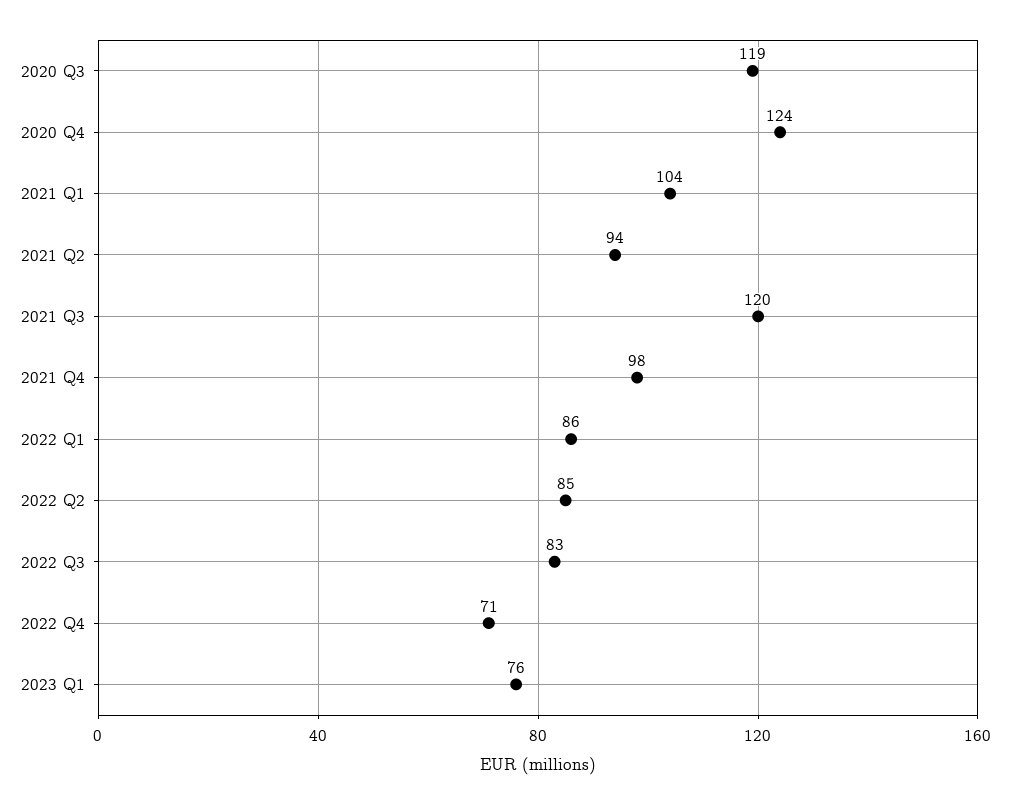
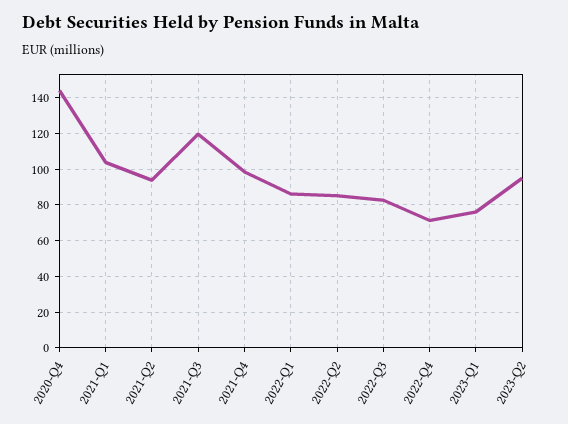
2020 Q3: 119 -> none
2020 Q4: 124 -> 145
2023-Q2: none -> 95

